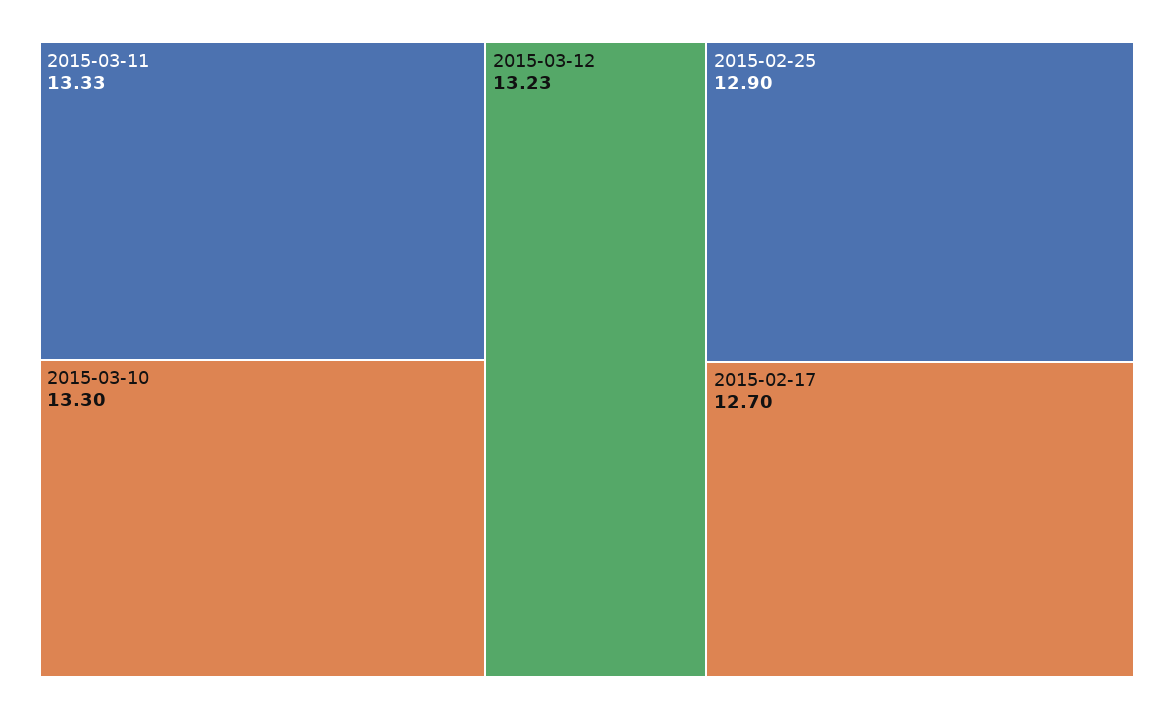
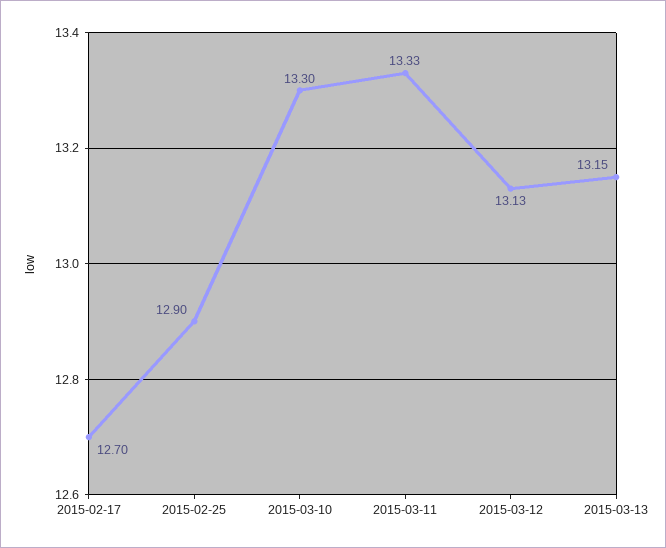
2015-03-12: 13.23 -> 13.13
2015-03-13: none -> 13.15

